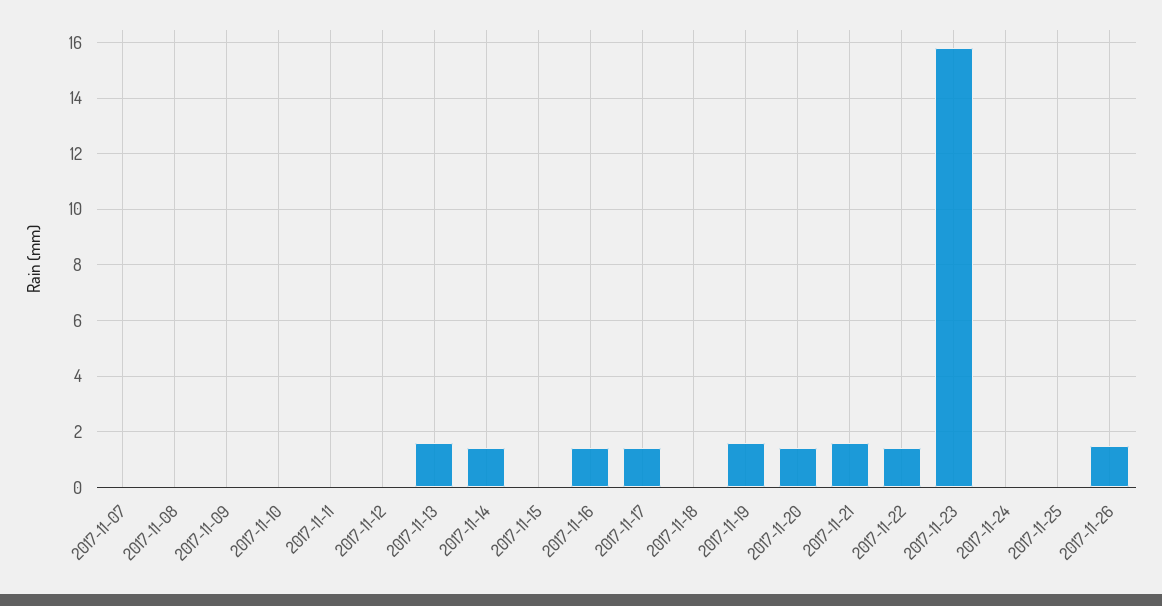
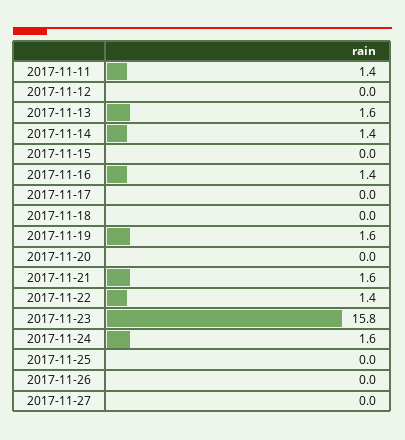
2017-11-07: 0 -> none
2017-11-08: 0 -> none
2017-11-09: 0 -> none
2017-11-10: 0 -> none
2017-11-11: 0 -> 1.4
2017-11-17: 1.5 -> 0
2017-11-20: 1.5 -> 0
2017-11-24: 0 -> 1.6
2017-11-26: 1.5 -> 0
2017-11-27: none -> 0

